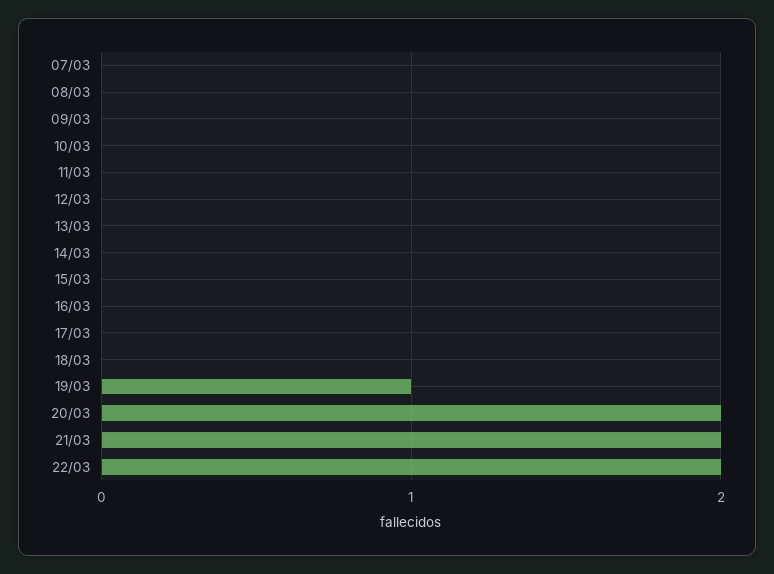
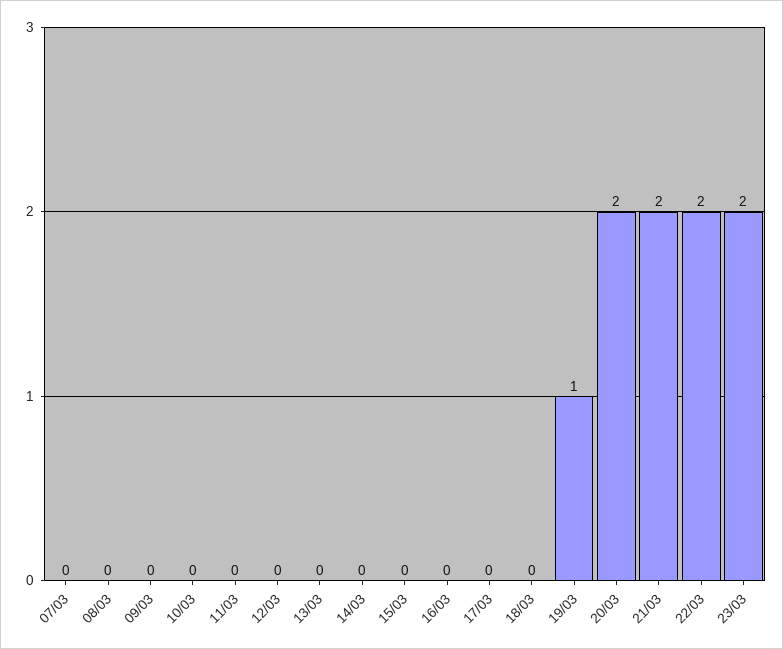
23/03: none -> 2

